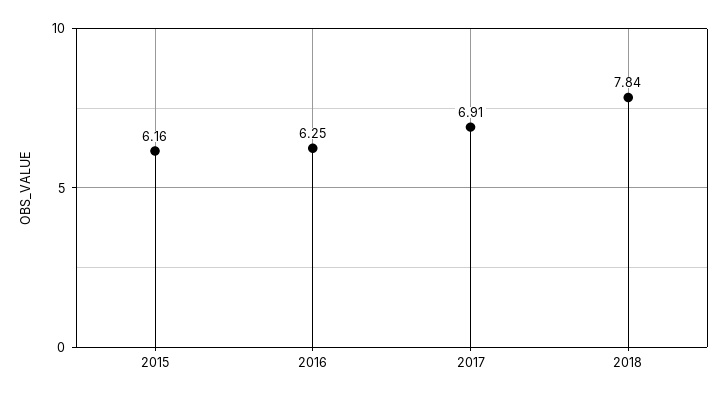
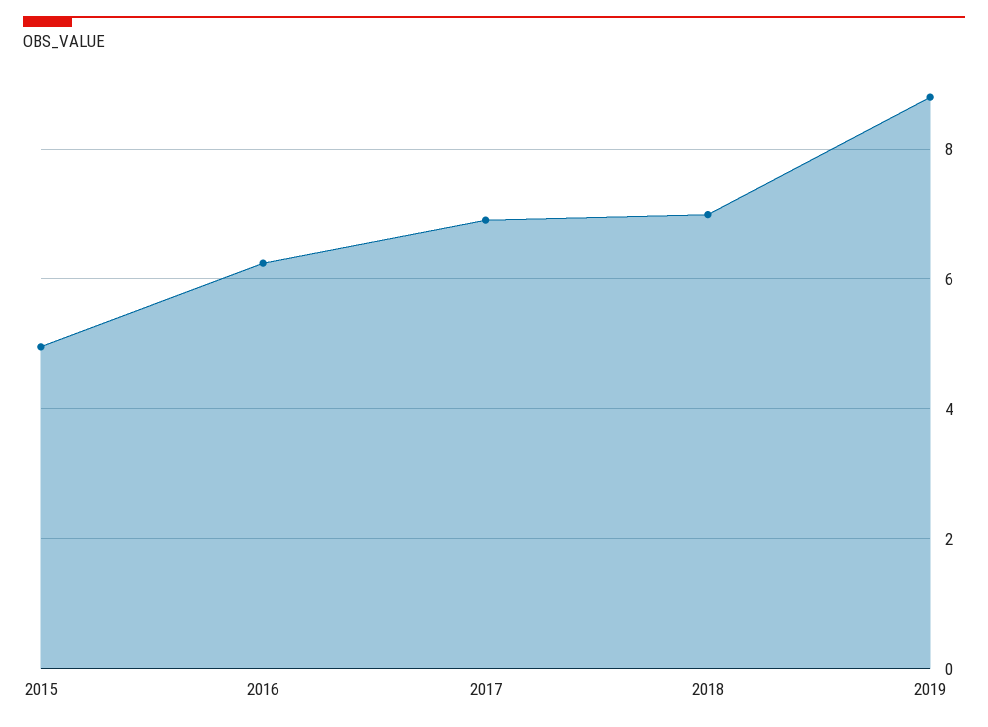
2015: 6.16 -> 5
2018: 7.84 -> 7
2019: none -> 8.8

